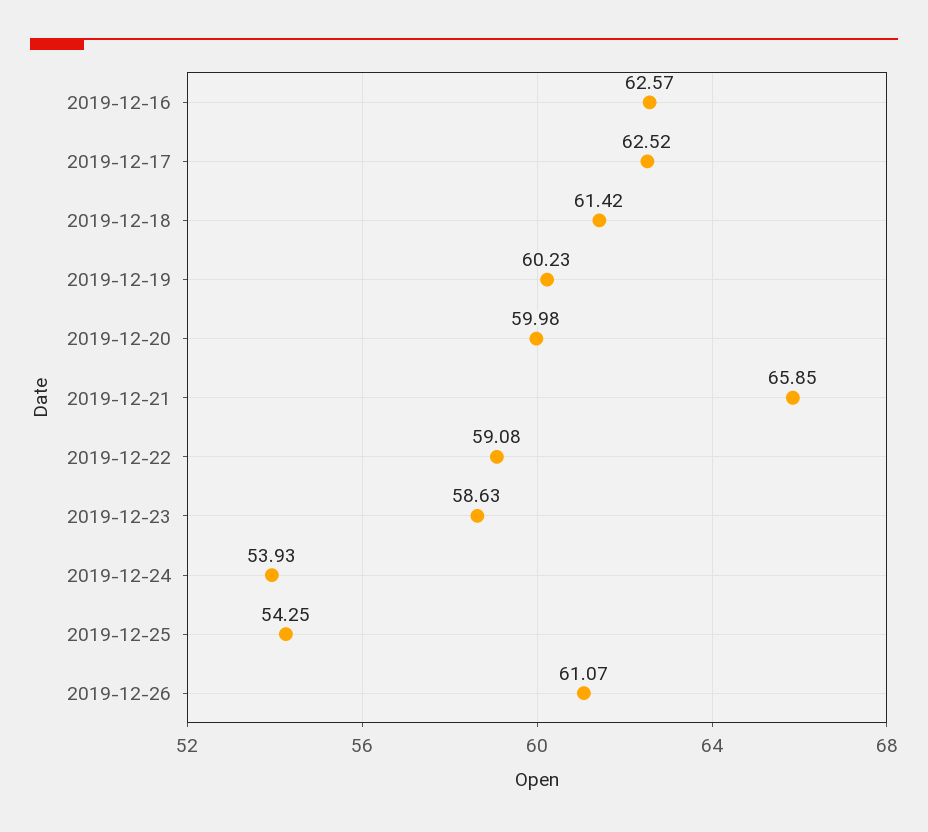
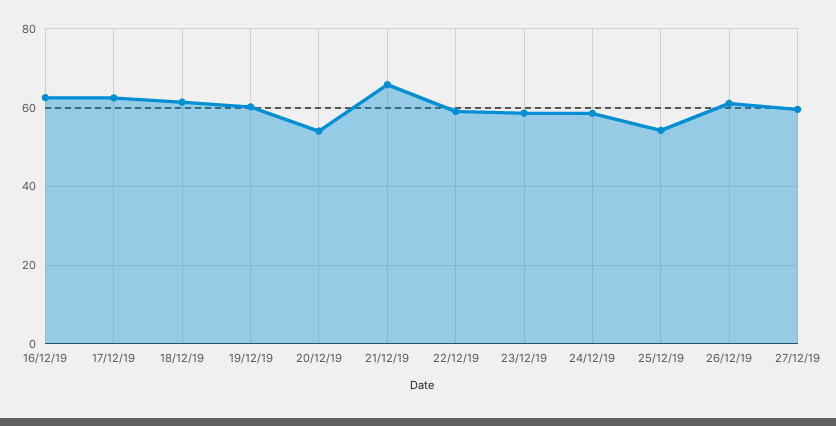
2019-12-20: 59.98 -> 54
2019-12-24: 53.93 -> 58
27/12/19: none -> 60

